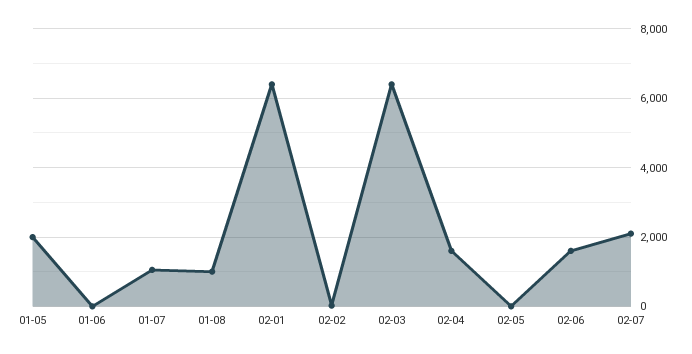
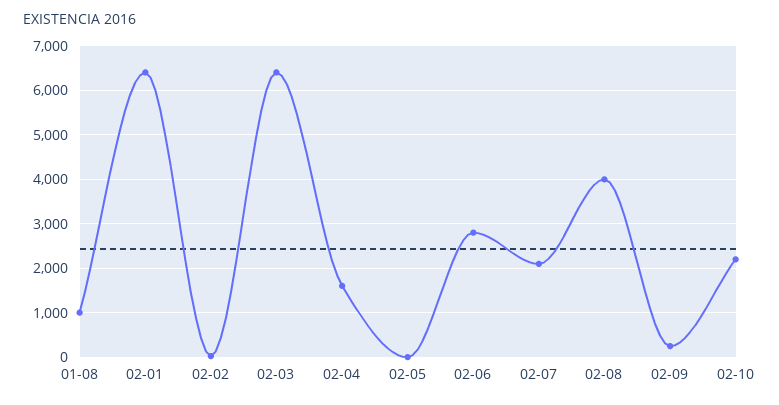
01-05: 2000 -> none
01-06: 0 -> none
01-07: 1000 -> none
02-06: 1600 -> 2800
02-08: none -> 4000
02-09: none -> 200
02-10: none -> 2200

